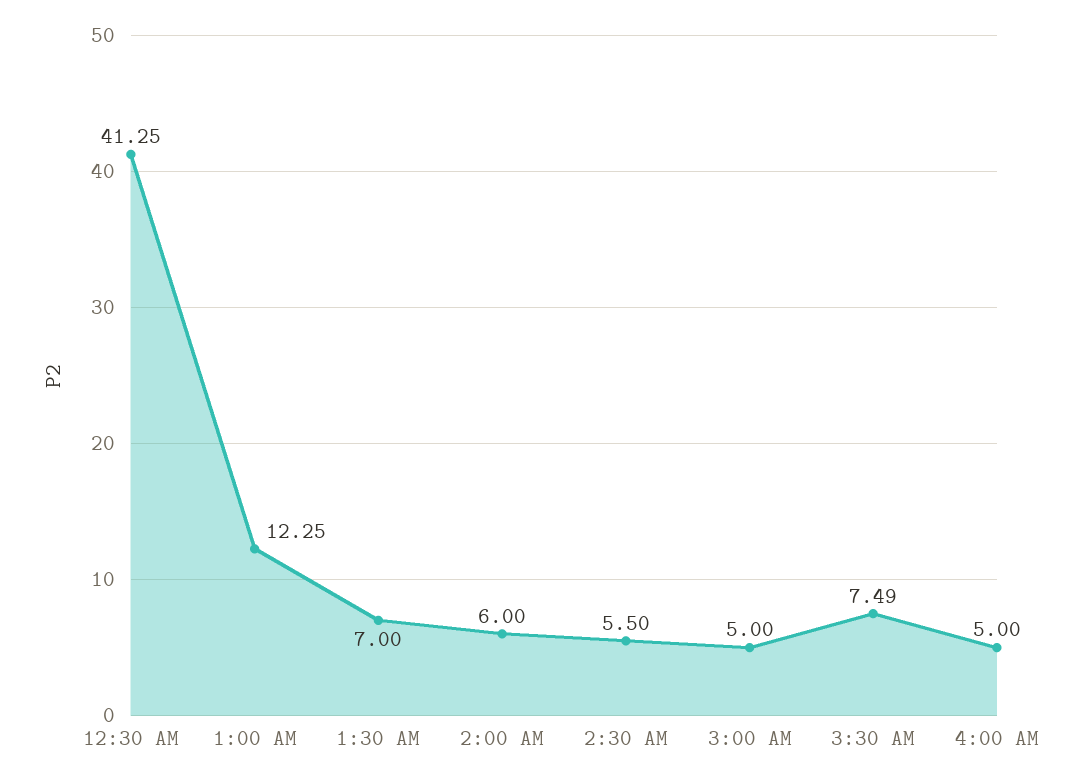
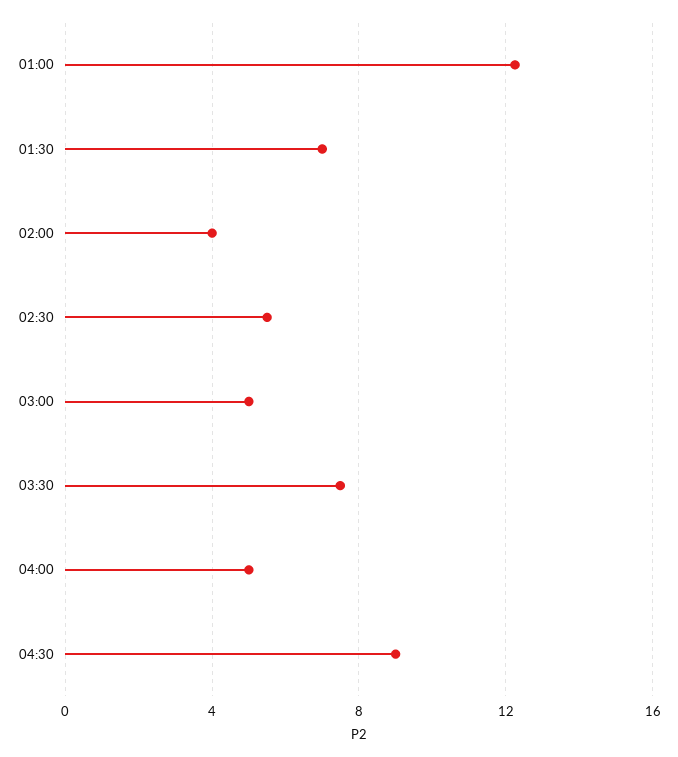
12:30 AM: 41.25 -> none
2:00 AM: 6 -> 4
04:30: none -> 9

